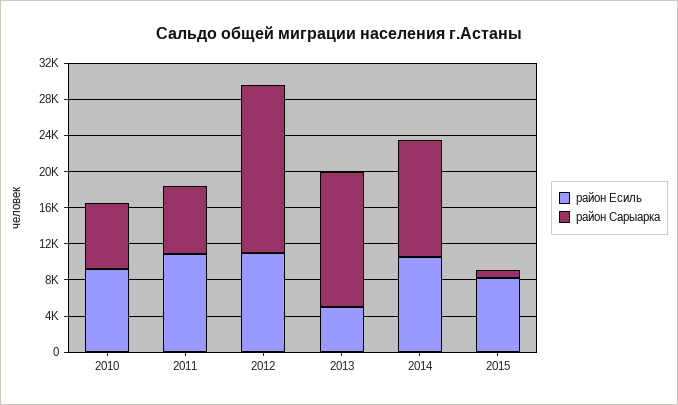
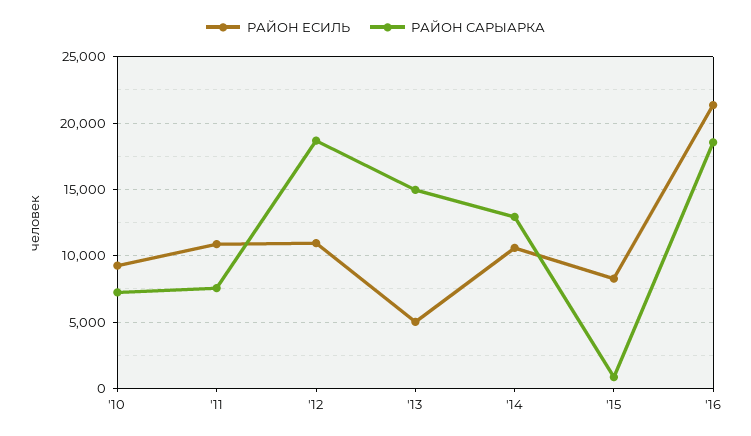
район Есиль, '16: none -> 21500
район Сарыарка, '16: none -> 18500

